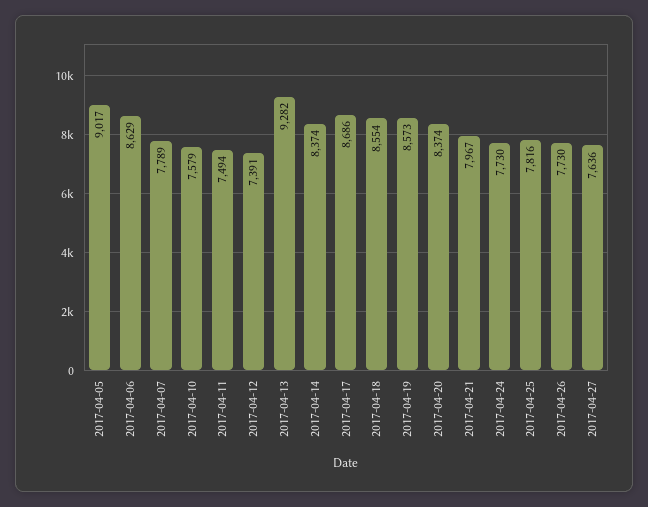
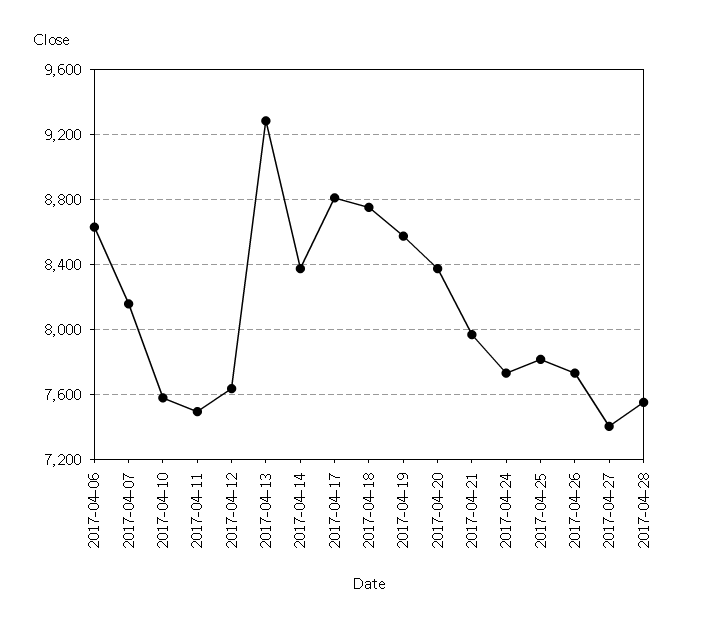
2017-04-05: 9017 -> none
2017-04-07: 7789 -> 8150
2017-04-12: 7391 -> 7650
2017-04-17: 8686 -> 8800
2017-04-18: 8554 -> 8750
2017-04-27: 7636 -> 7400
2017-04-28: none -> 7550

